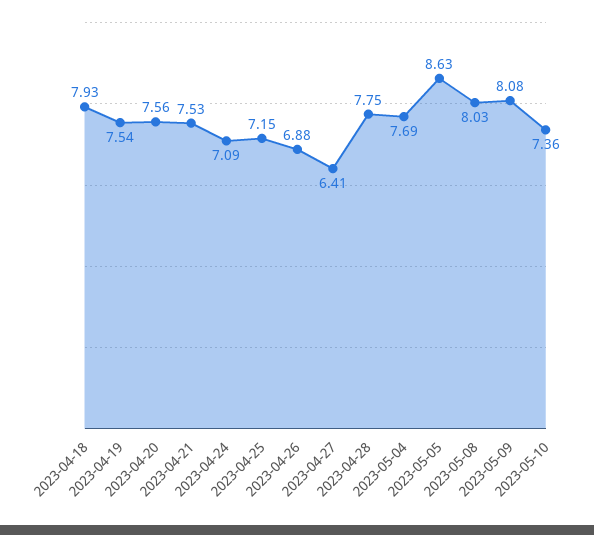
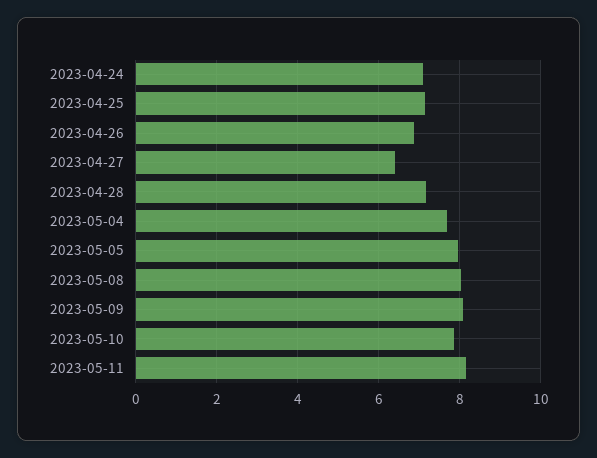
2023-04-18: 7.93 -> none
2023-04-19: 7.54 -> none
2023-04-20: 7.56 -> none
2023-04-21: 7.53 -> none
2023-04-28: 7.75 -> 7.2
2023-05-05: 8.63 -> 8
2023-05-10: 7.36 -> 7.8
2023-05-11: none -> 8.2

